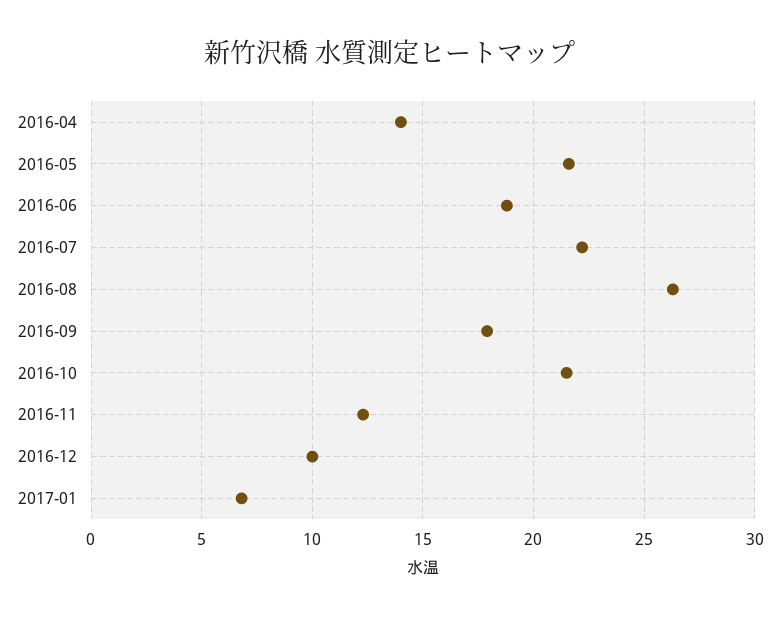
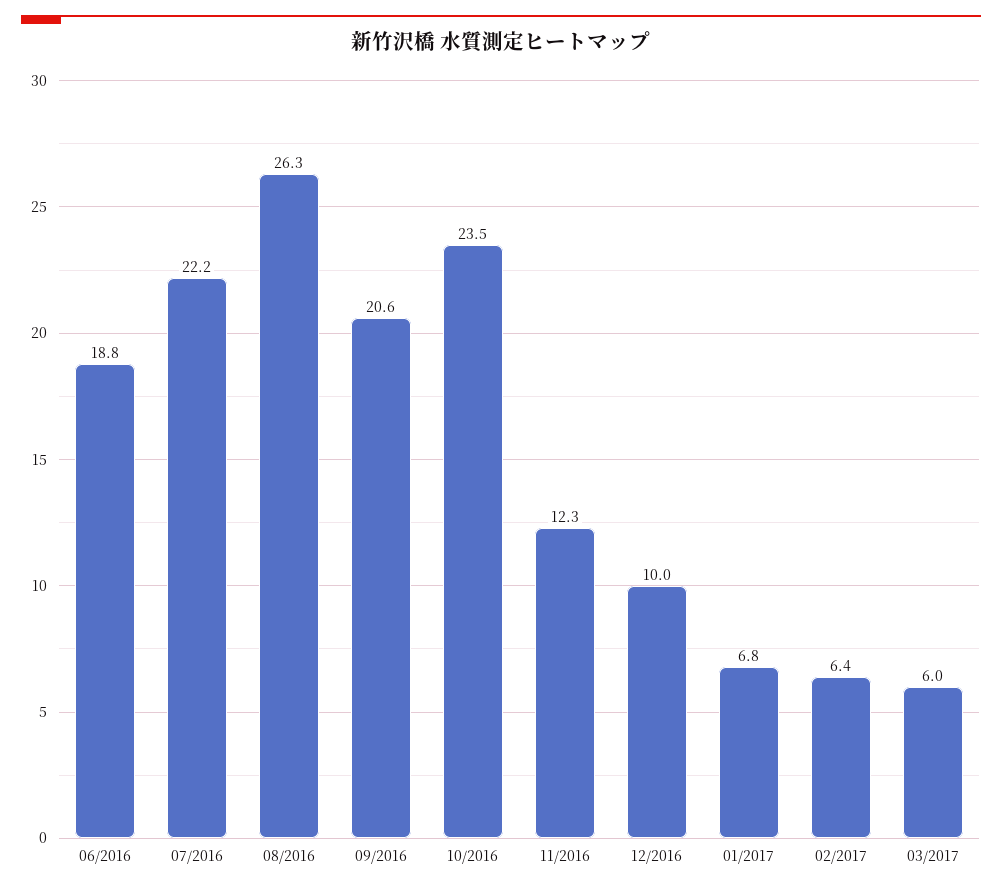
2016-04: 14 -> none
2016-05: 21.5 -> none
2016-09: 18 -> 20.6
2016-10: 21.5 -> 23.5
02/2017: none -> 6.4
03/2017: none -> 6

